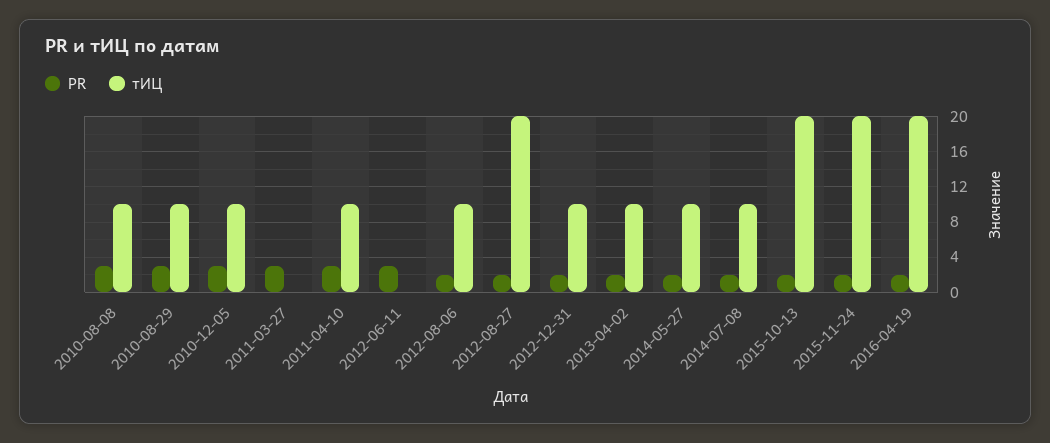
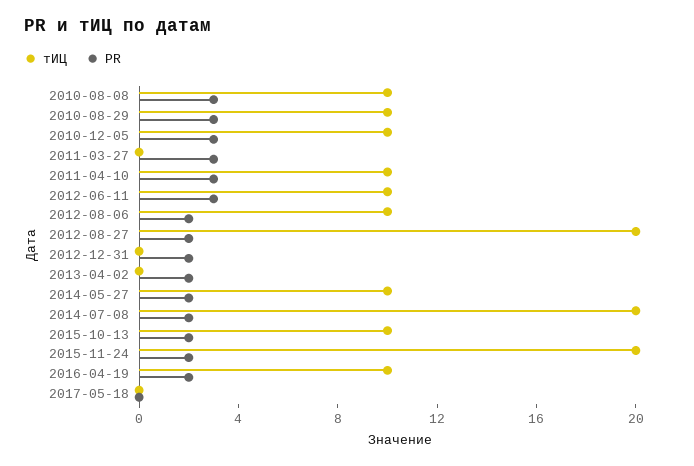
тИЦ, 2012-06-11: 0 -> 10
тИЦ, 2012-12-31: 10 -> 0
тИЦ, 2013-04-02: 10 -> 0
тИЦ, 2014-07-08: 10 -> 20
тИЦ, 2015-10-13: 20 -> 10
тИЦ, 2016-04-19: 20 -> 10
тИЦ, 2017-05-18: none -> 0
PR, 2017-05-18: none -> 0

